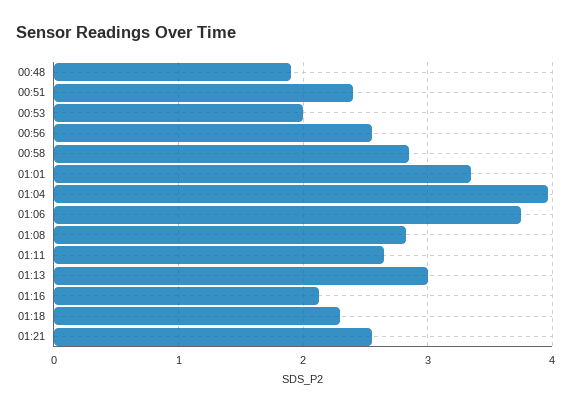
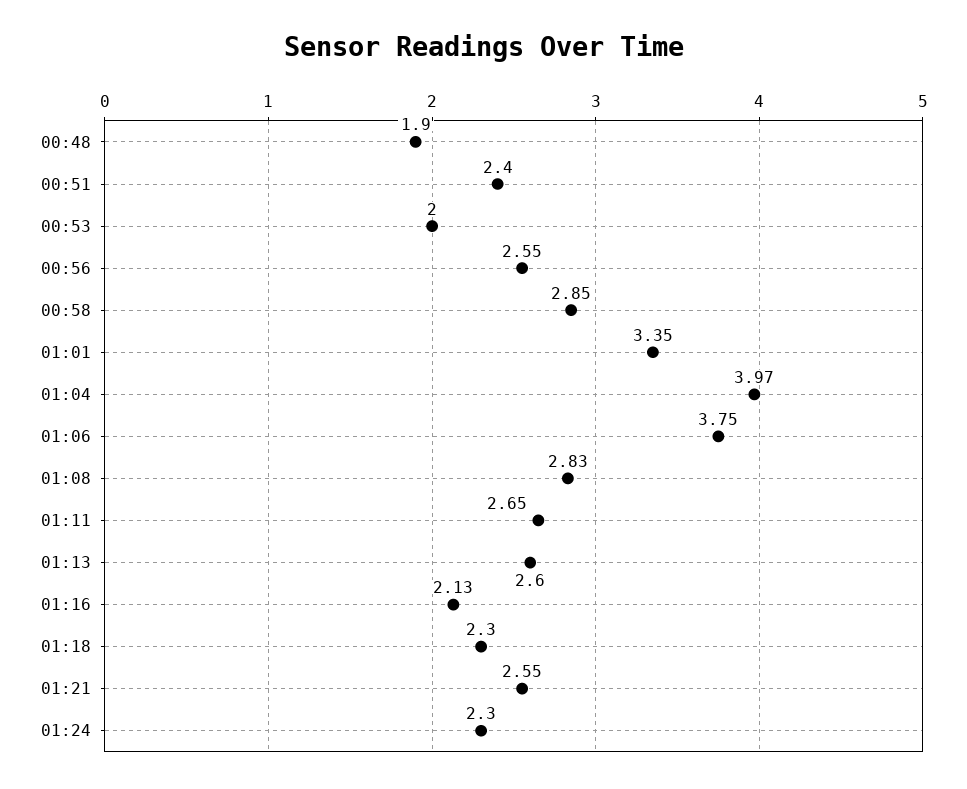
01:13: 3 -> 2.6
01:24: none -> 2.3

